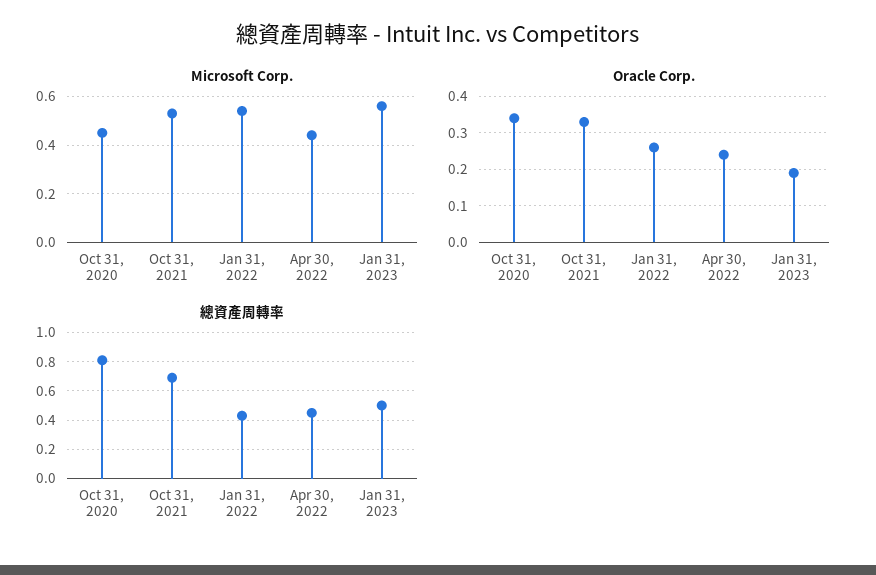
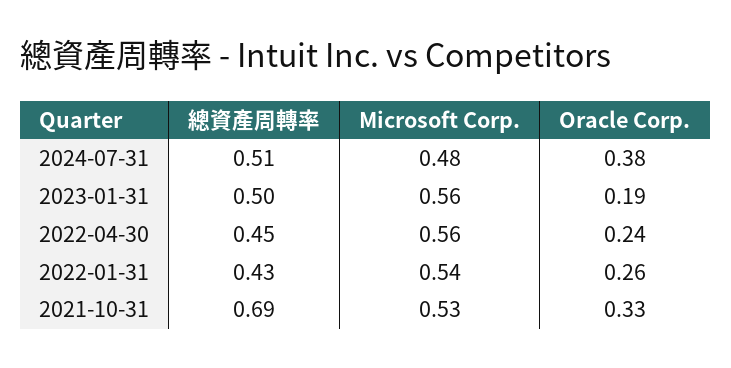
Microsoft Corp., Oct 31, 2020: 0.45 -> none
Microsoft Corp., Apr 30, 2022: 0.45 -> 0.56
Oracle Corp., Oct 31, 2020: 0.35 -> none
總資產周轉率, Oct 31, 2020: 0.8 -> none
總資產周轉率, 2024-07-31: none -> 0.51
Microsoft Corp., 2024-07-31: none -> 0.48
Oracle Corp., 2024-07-31: none -> 0.38

